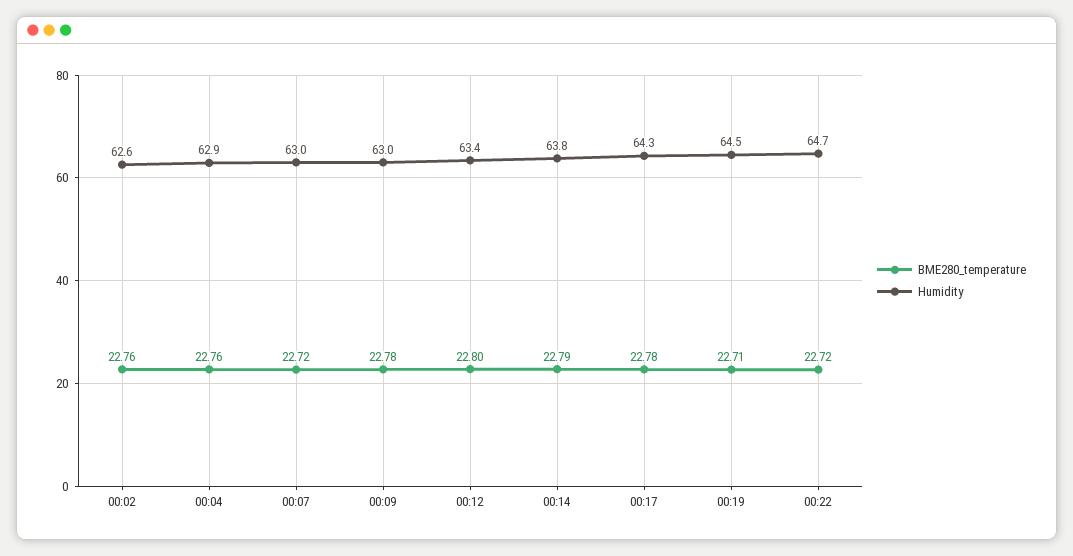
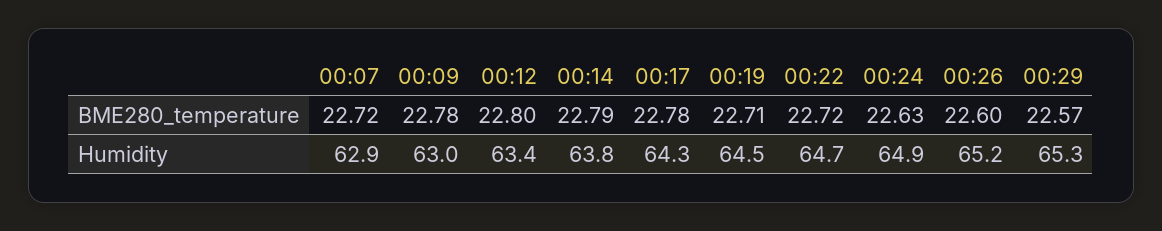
BME280_temperature, 00:02: 22.76 -> none
Humidity, 00:02: 62.6 -> none
BME280_temperature, 00:04: 22.76 -> none
Humidity, 00:04: 62.9 -> none
Humidity, 00:07: 63 -> 62.9
BME280_temperature, 00:24: none -> 22.63
BME280_temperature, 00:26: none -> 22.6
BME280_temperature, 00:29: none -> 22.57
Humidity, 00:24: none -> 64.9
Humidity, 00:26: none -> 65.2
Humidity, 00:29: none -> 65.3

